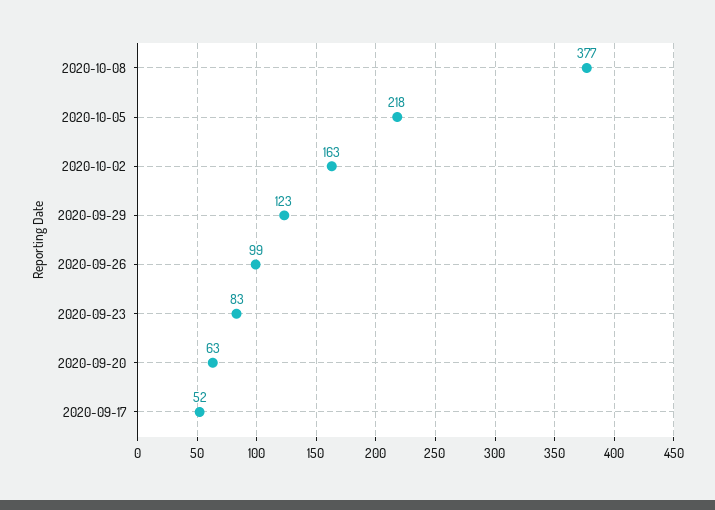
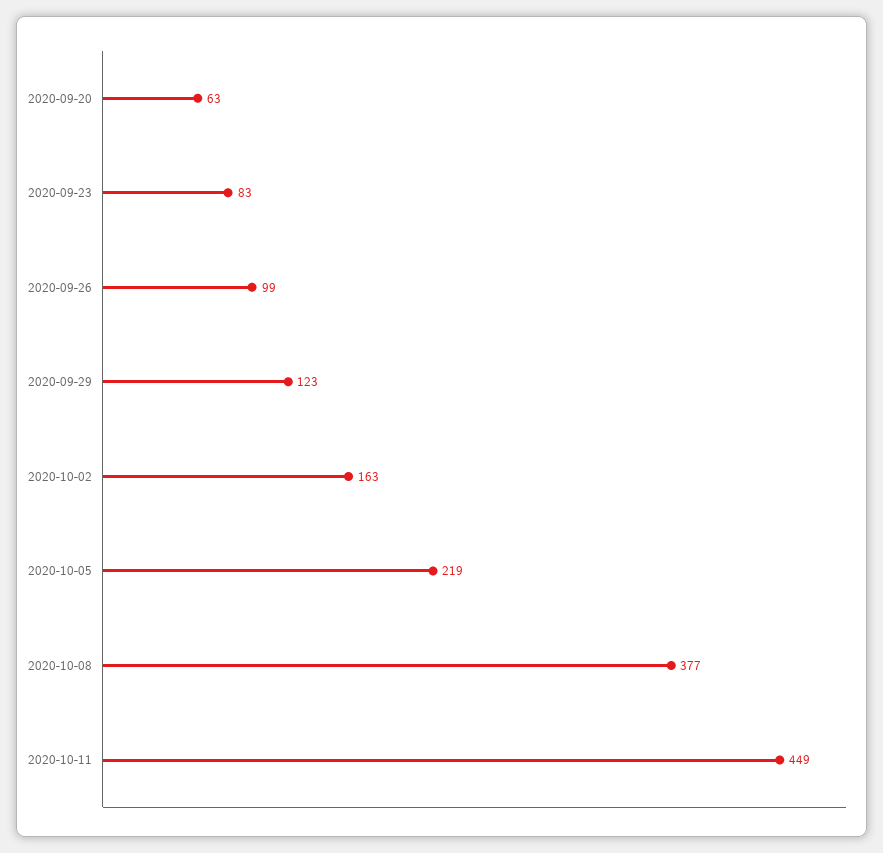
2020-10-05: 218 -> 219
2020-09-17: 52 -> none
2020-10-11: none -> 449

